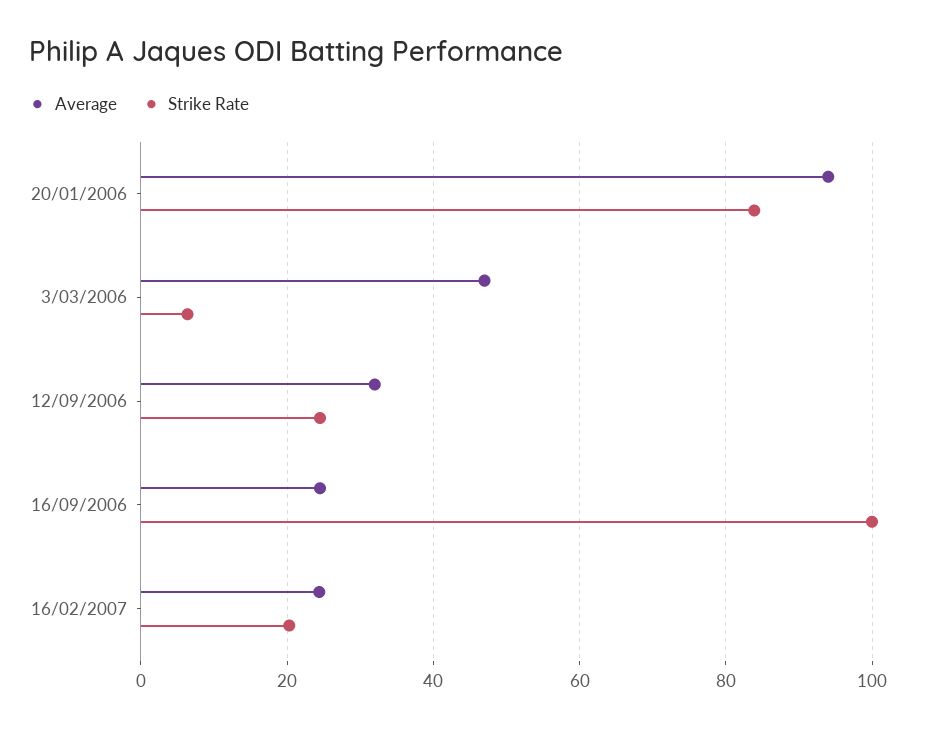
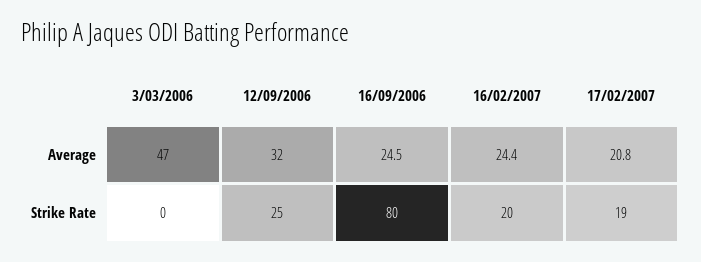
Average, 20/01/2006: 94 -> none
Strike Rate, 20/01/2006: 84 -> none
Strike Rate, 3/03/2006: 6 -> 0
Strike Rate, 16/09/2006: 100 -> 80
Average, 17/02/2007: none -> 20.8
Strike Rate, 17/02/2007: none -> 19

